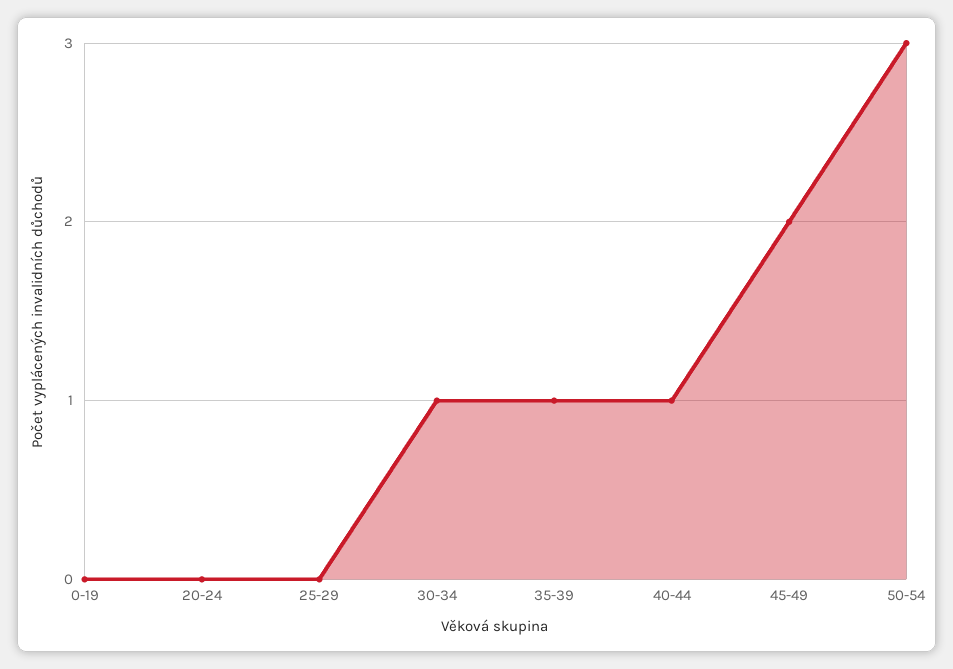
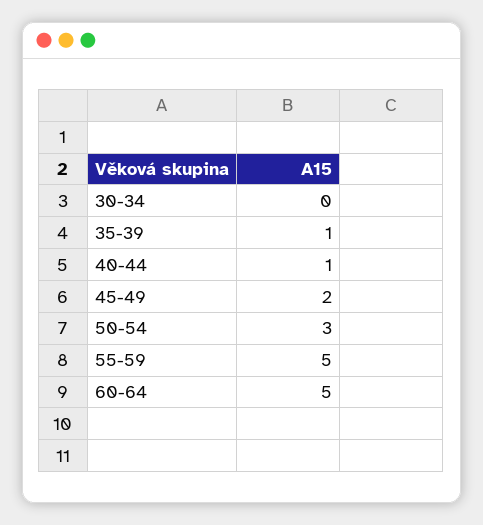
0-19: 0 -> none
20-24: 0 -> none
25-29: 0 -> none
30-34: 1 -> 0
55-59: none -> 5
60-64: none -> 5

